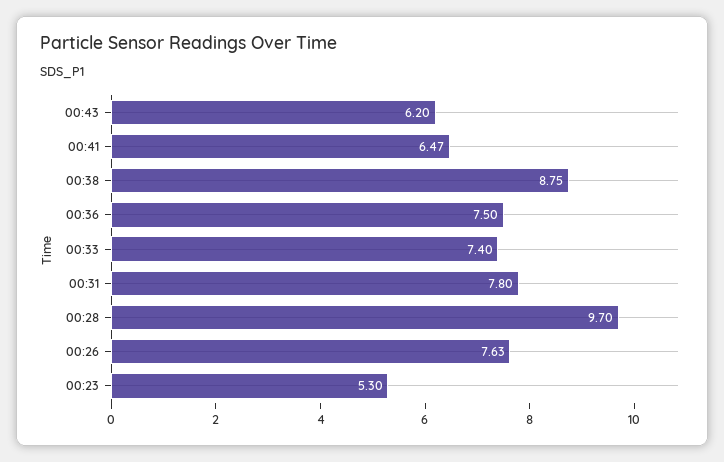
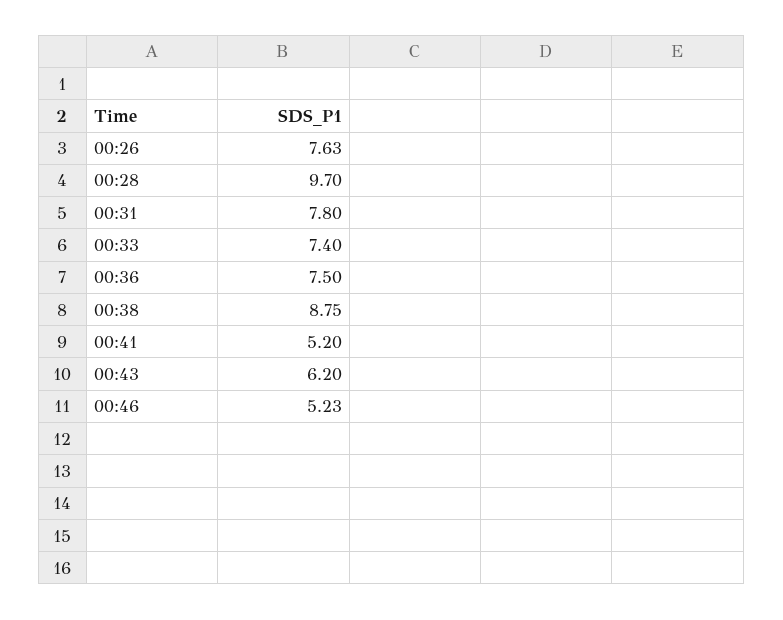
00:41: 6.47 -> 5.2
00:23: 5.3 -> none
00:46: none -> 5.23

